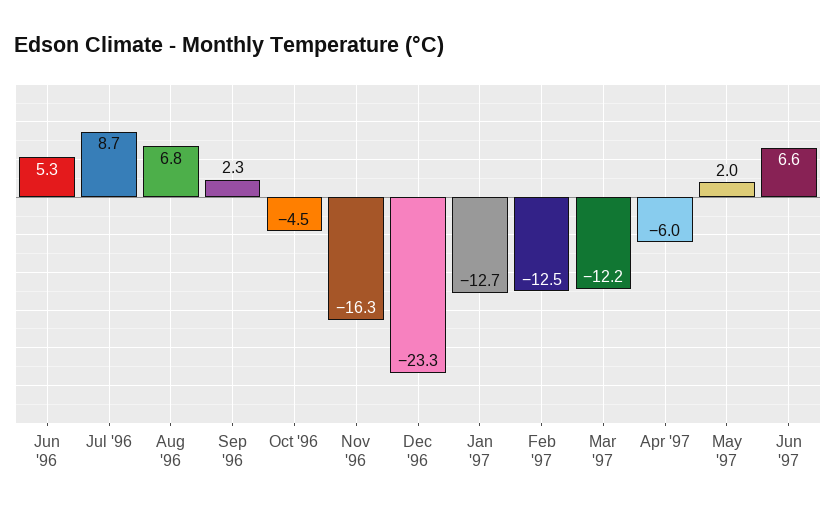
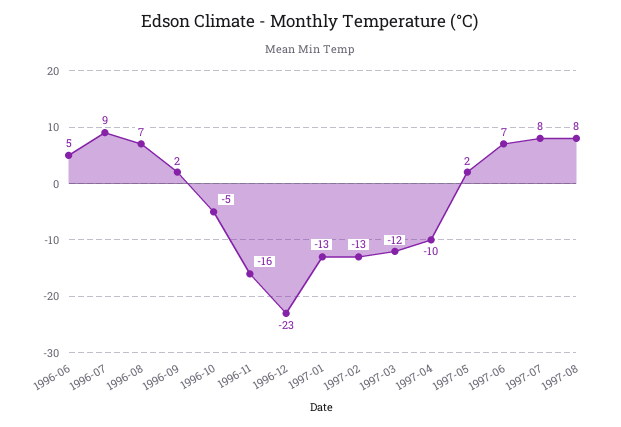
Apr '97: -6 -> -10
1997-07: none -> 8
1997-08: none -> 8

